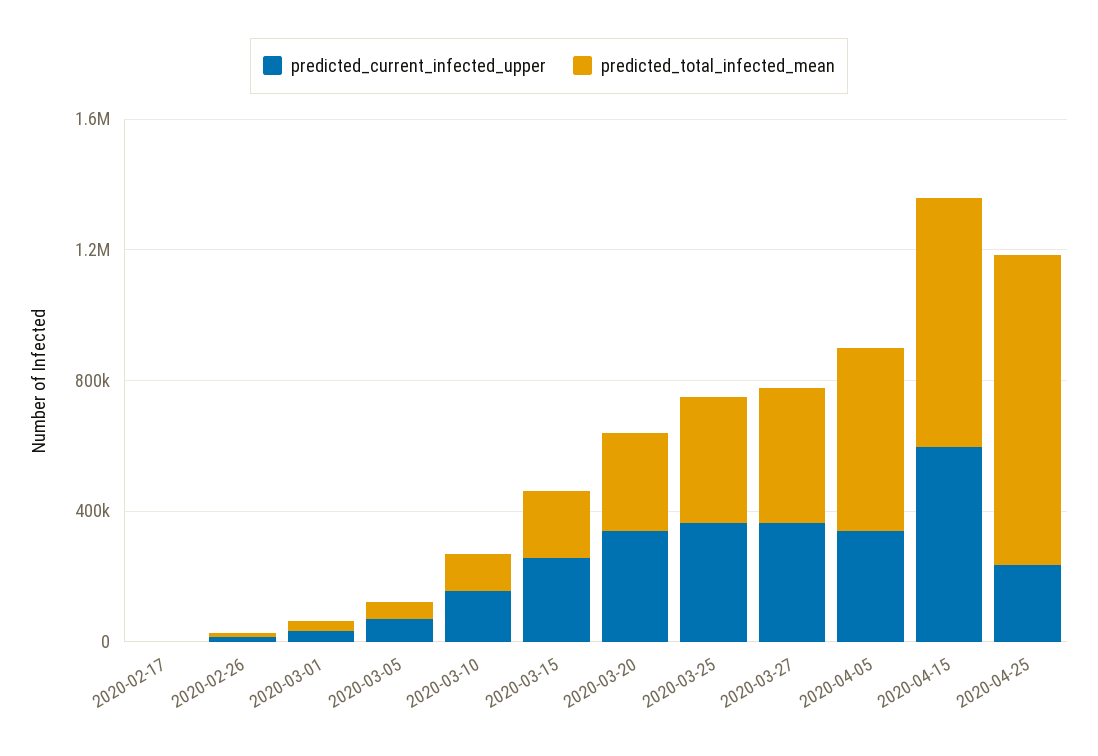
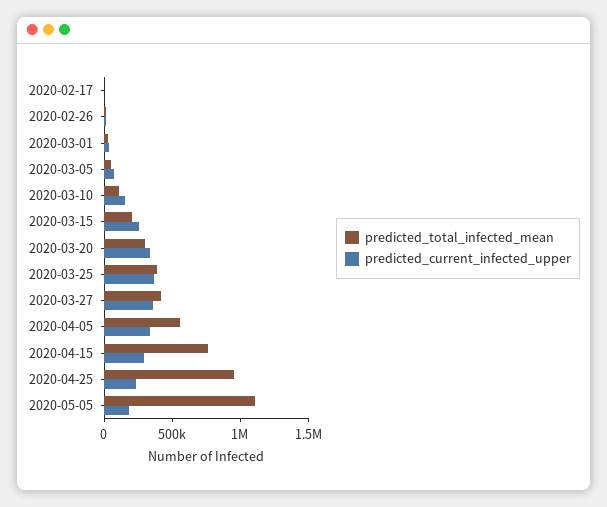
predicted_current_infected_upper, 2020-04-15: 600000 -> 300000
predicted_total_infected_mean, 2020-05-05: none -> 1100000
predicted_current_infected_upper, 2020-05-05: none -> 200000

